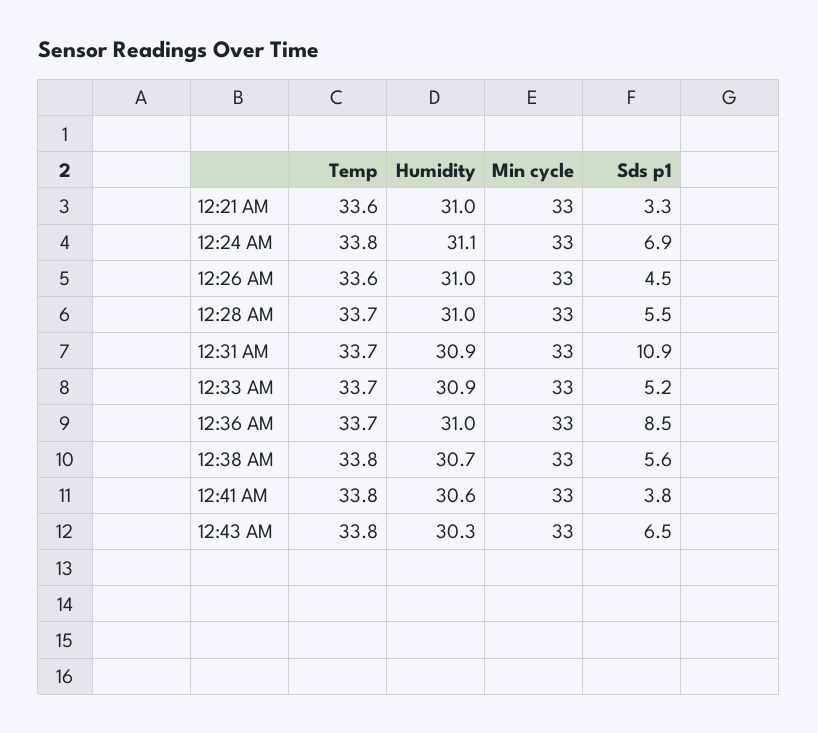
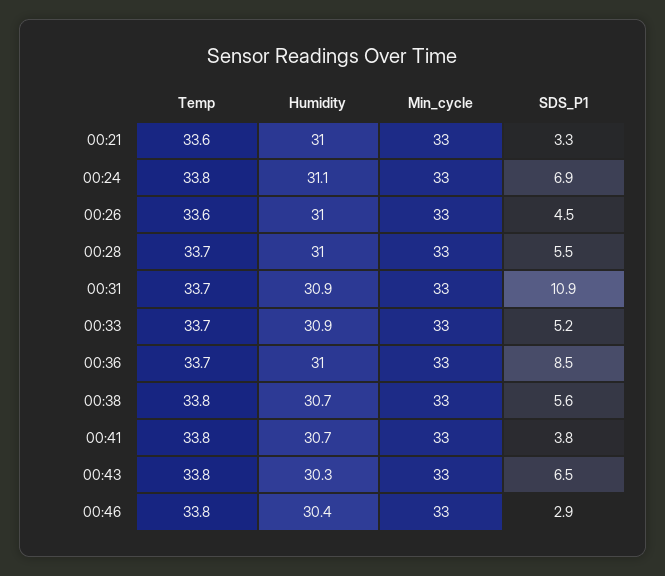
Humidity, 12:41 AM: 30.6 -> 30.7
Temp, 00:46: none -> 33.8
Humidity, 00:46: none -> 30.4
Min cycle, 00:46: none -> 33
Sds p1, 00:46: none -> 2.9

